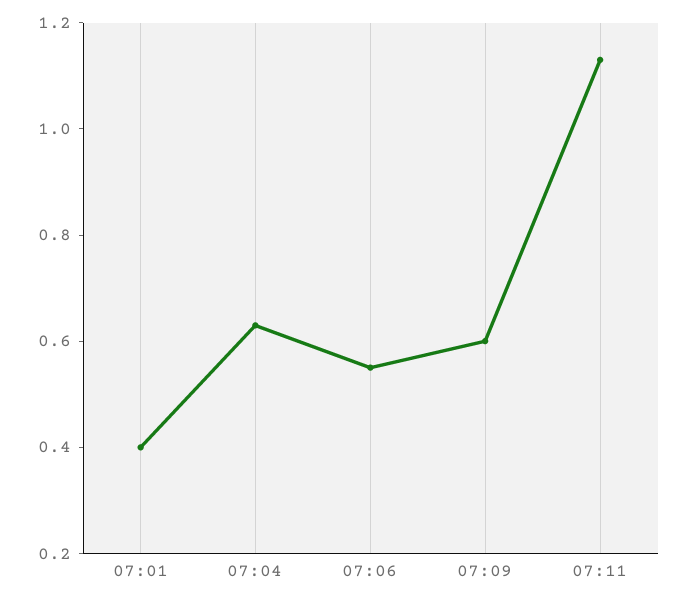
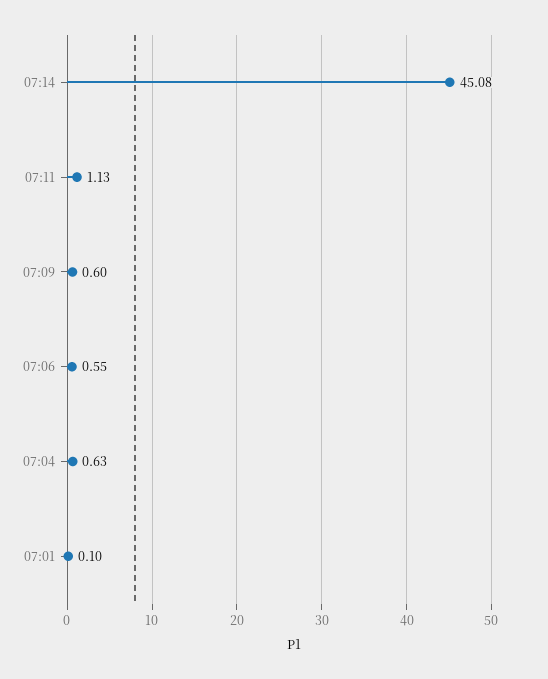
07:01: 0.4 -> 0.1
07:14: none -> 45.08

